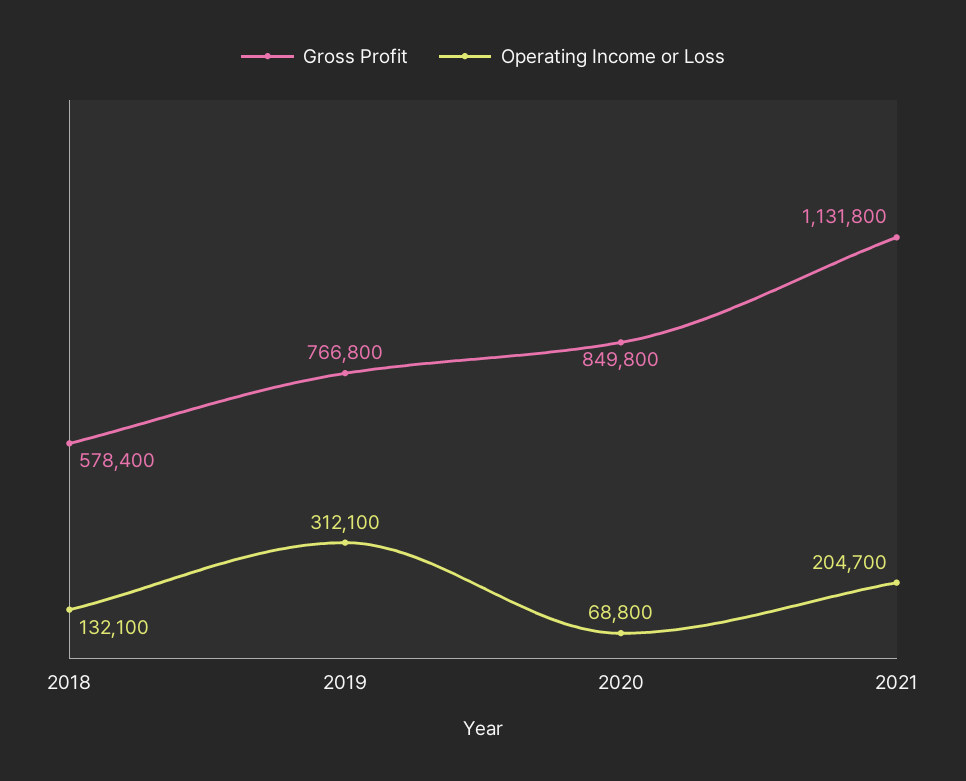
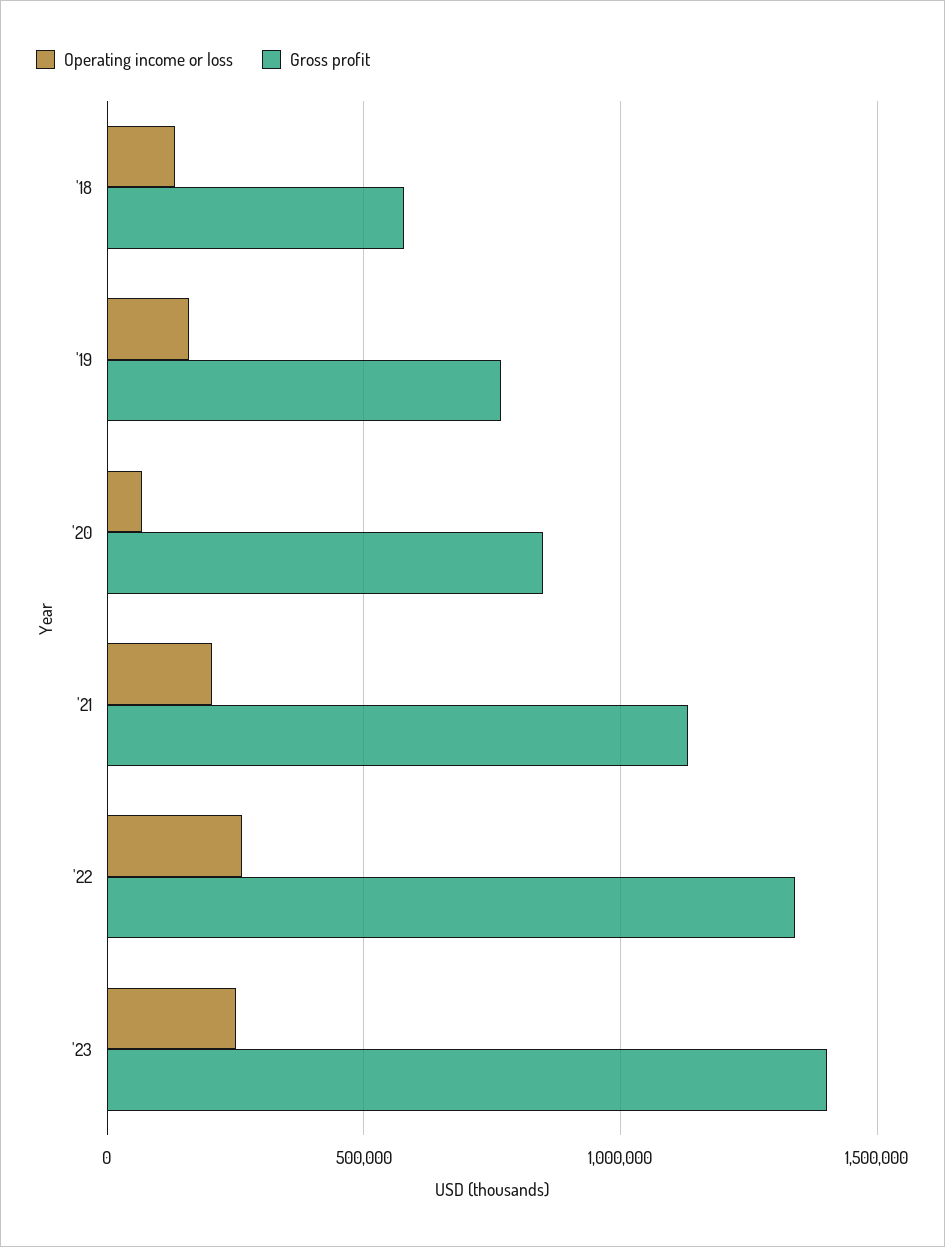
Operating Income or Loss, 2019: 312100 -> 150000
Operating Income or Loss, '22: none -> 250000
Gross Profit, '22: none -> 1350000
Operating Income or Loss, '23: none -> 250000
Gross Profit, '23: none -> 1400000

